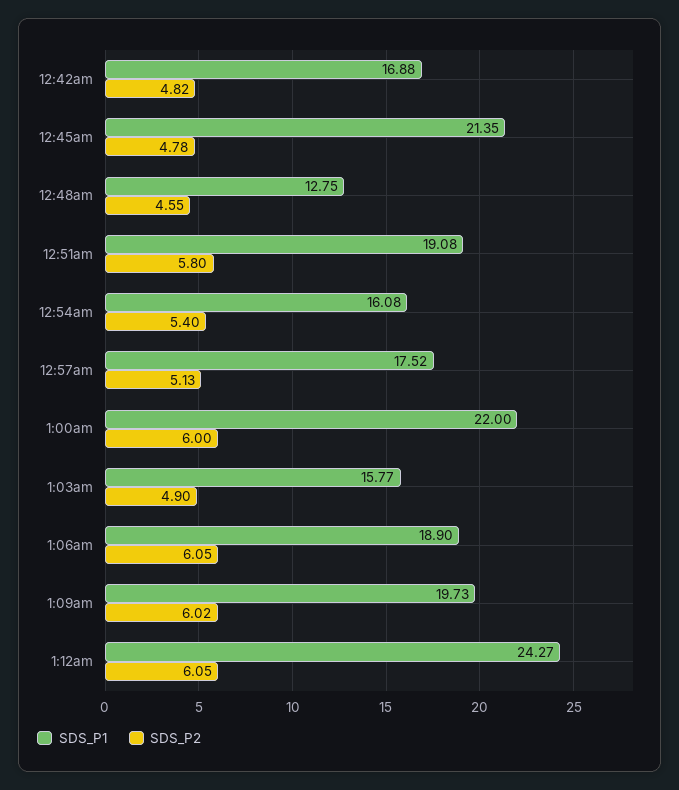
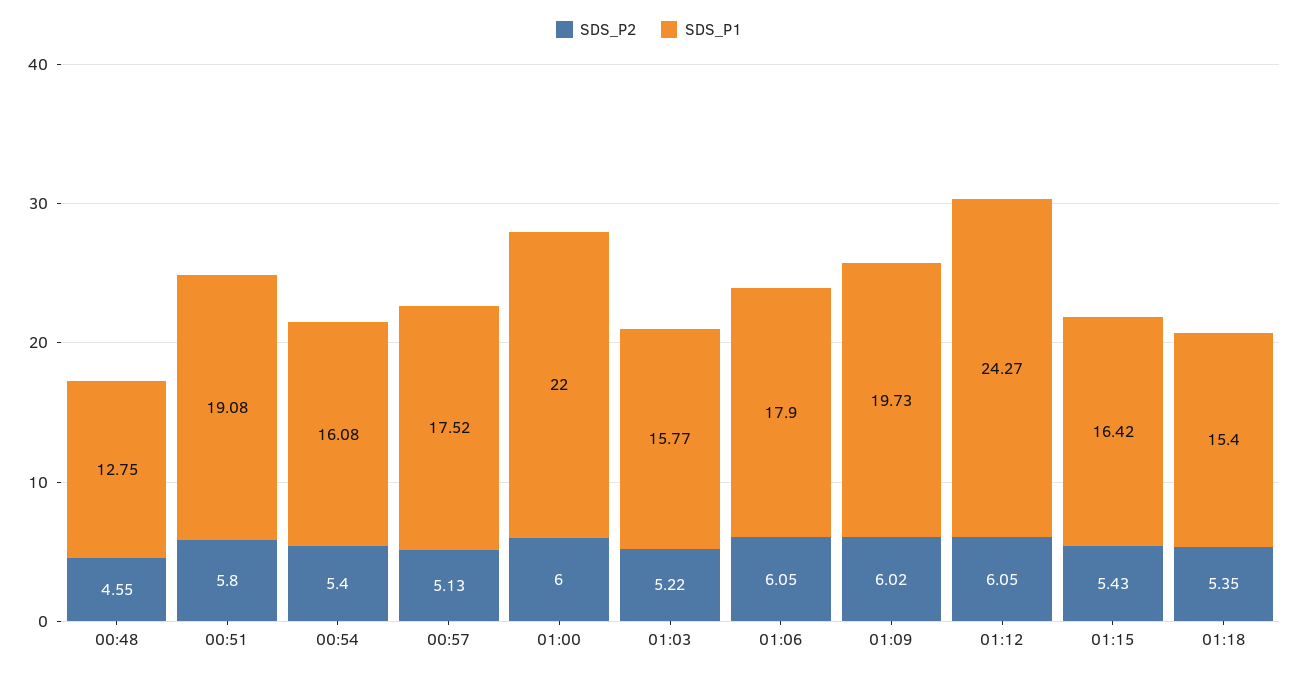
SDS_P1, 12:42am: 16.88 -> none
SDS_P2, 12:42am: 4.82 -> none
SDS_P1, 12:45am: 21.35 -> none
SDS_P2, 12:45am: 4.78 -> none
SDS_P2, 1:03am: 4.9 -> 5.22
SDS_P1, 1:06am: 18.9 -> 17.9
SDS_P2, 01:15: none -> 5.43
SDS_P1, 01:15: none -> 16.42
SDS_P2, 01:18: none -> 5.35
SDS_P1, 01:18: none -> 15.4

